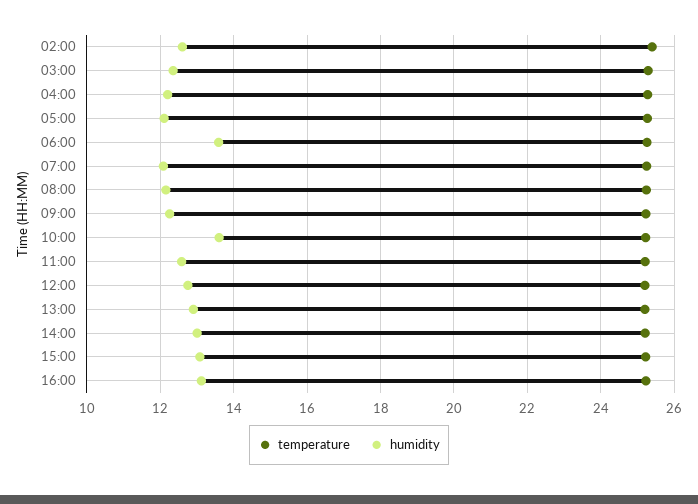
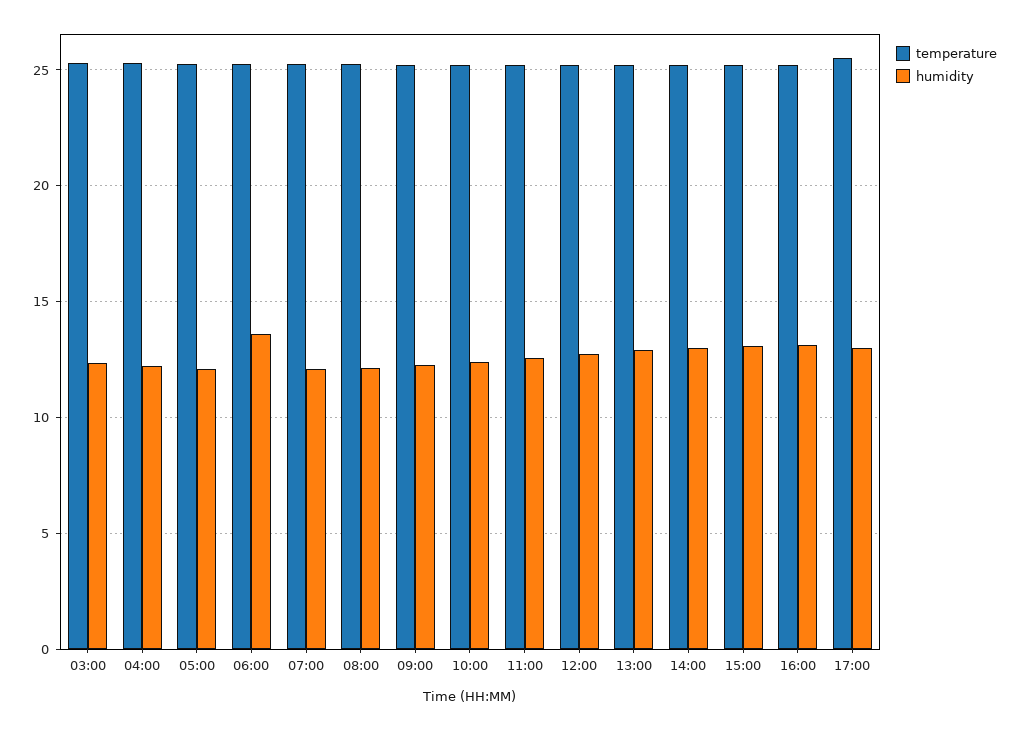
temperature, 02:00: 25.4 -> none
humidity, 02:00: 12.6 -> none
humidity, 10:00: 13.6 -> 12.5
temperature, 17:00: none -> 25.5
humidity, 17:00: none -> 13

